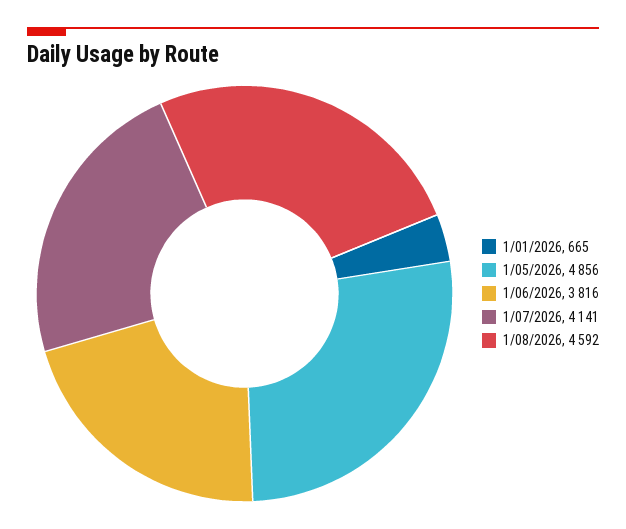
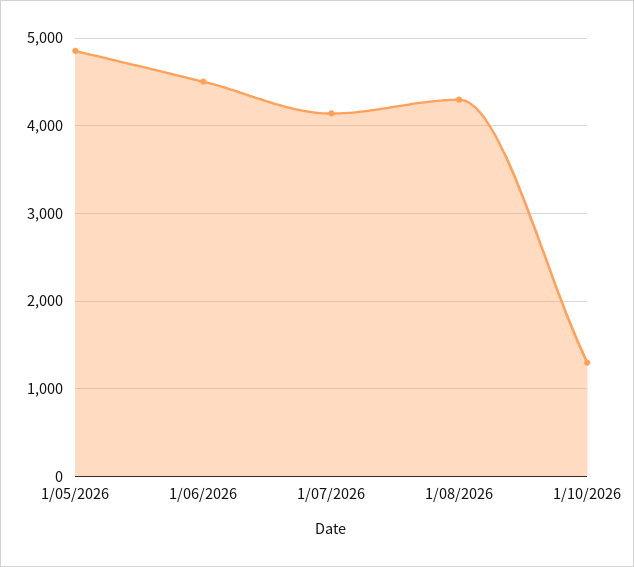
1/01/2026: 665 -> none
1/06/2026: 3816 -> 4500
1/08/2026: 4592 -> 4300
1/10/2026: none -> 1300

